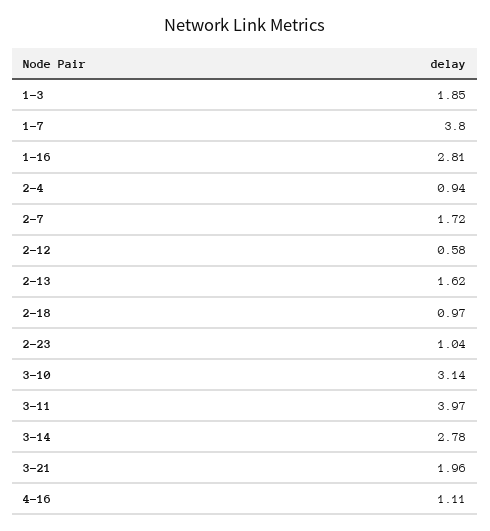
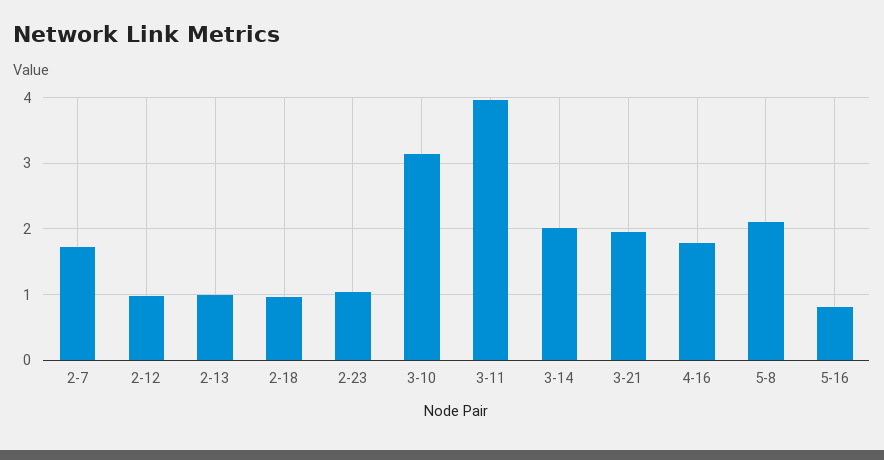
1-3: 1.85 -> none
1-7: 3.8 -> none
1-16: 2.81 -> none
2-4: 0.94 -> none
2-12: 0.58 -> 1
2-13: 1.62 -> 1
3-14: 2.78 -> 2
4-16: 1.11 -> 1.8
5-8: none -> 2.1
5-16: none -> 0.8

